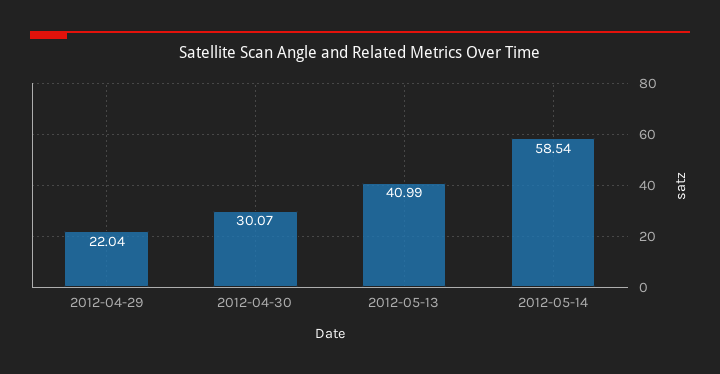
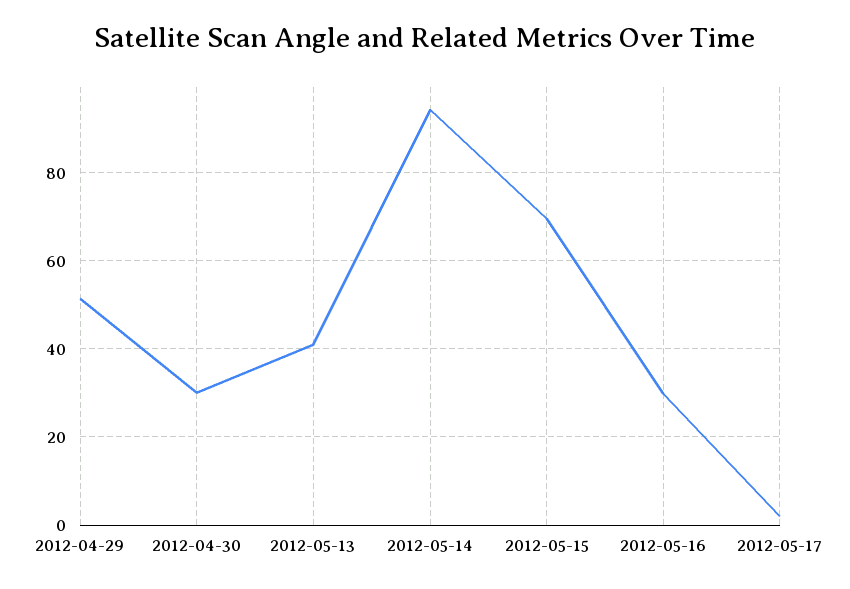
2012-04-29: 22.04 -> 52
2012-05-14: 58.54 -> 94
2012-05-15: none -> 70
2012-05-16: none -> 30
2012-05-17: none -> 2

